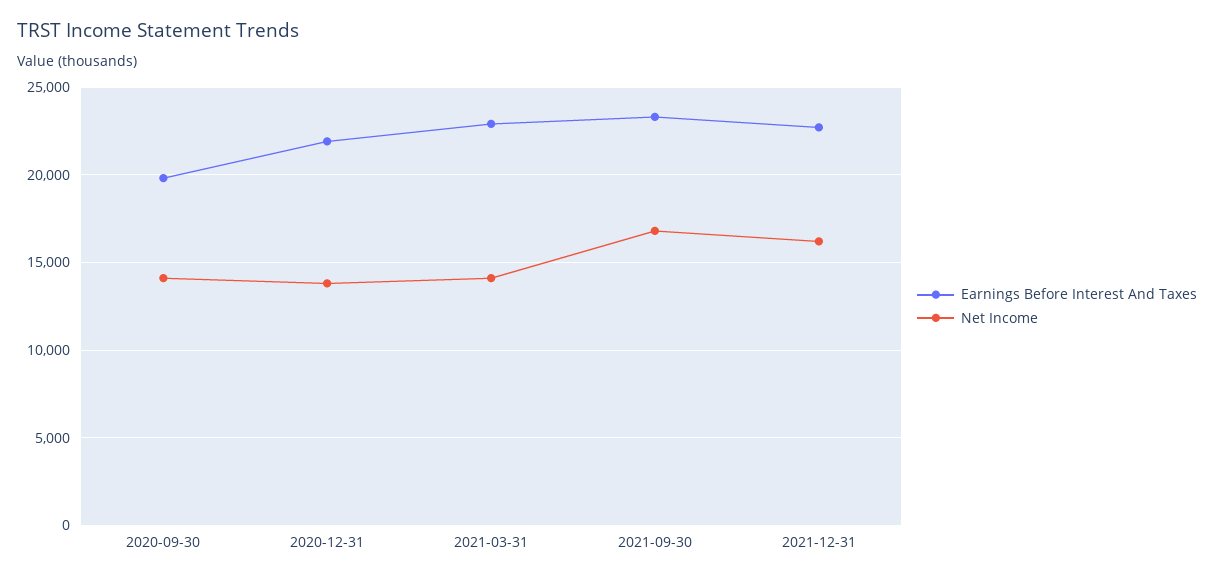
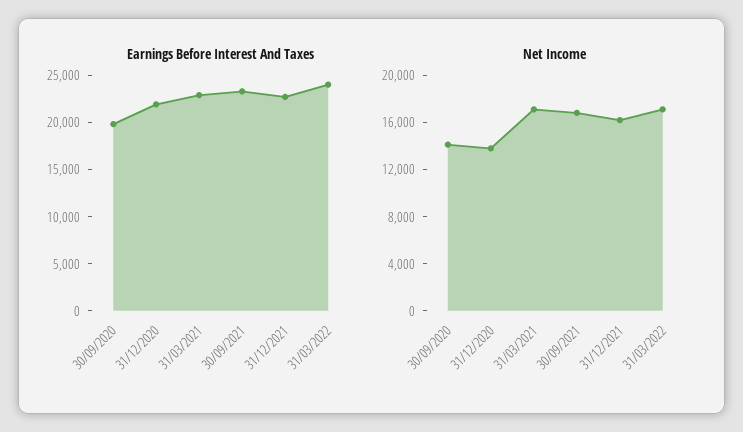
Net Income, 2021-03-31: 14000 -> 17000
Earnings Before Interest And Taxes, 31/03/2022: none -> 24000
Net Income, 31/03/2022: none -> 17000

